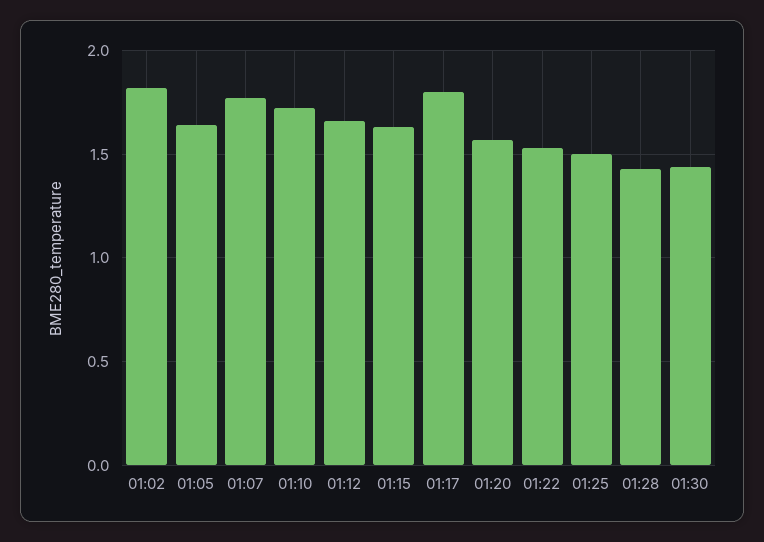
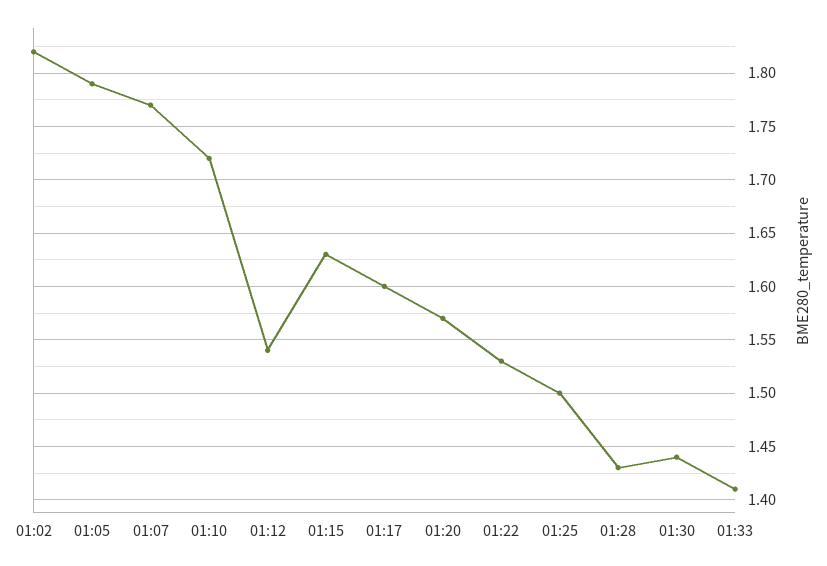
01:05: 1.65 -> 1.79
01:12: 1.65 -> 1.54
01:17: 1.8 -> 1.6
01:33: none -> 1.41

